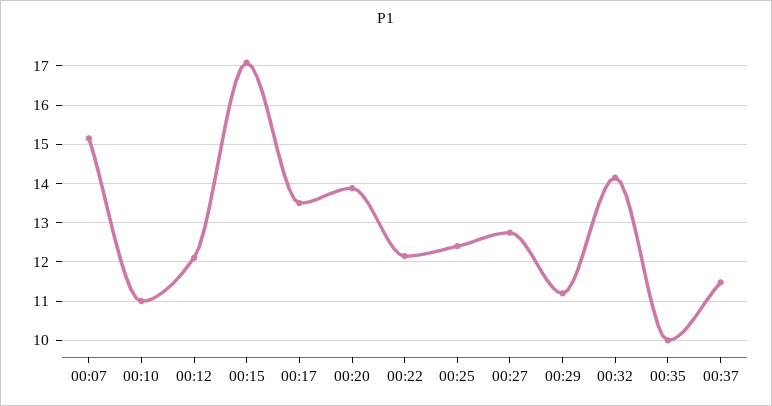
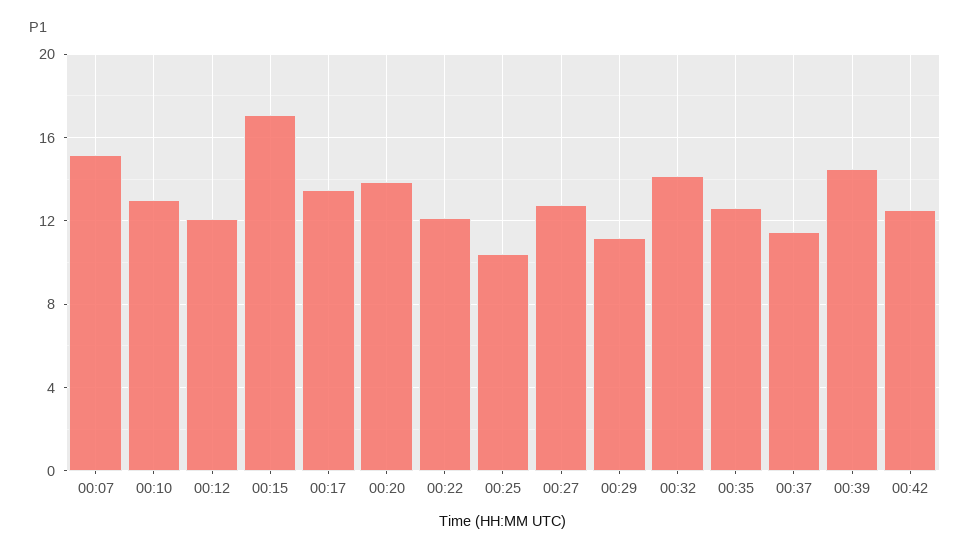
00:10: 11 -> 13
00:25: 12.4 -> 10.5
00:35: 10 -> 12.5
00:39: none -> 14.5
00:42: none -> 12.5

